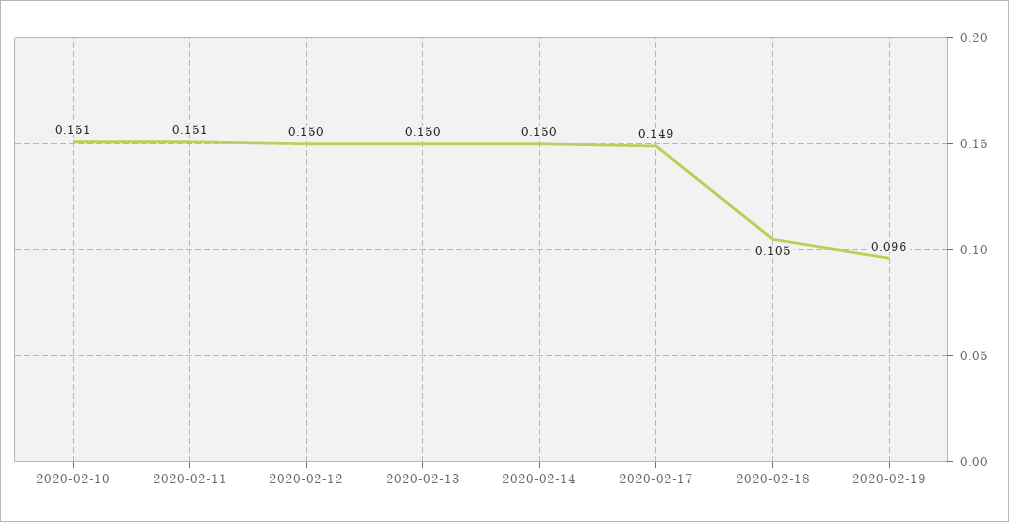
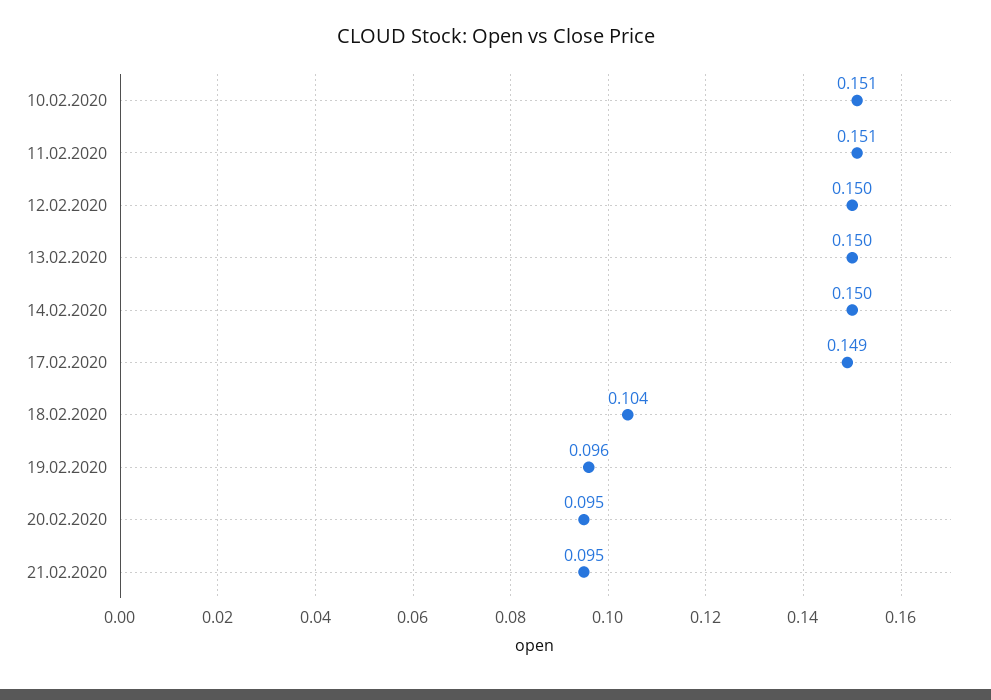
2020-02-18: 0.105 -> 0.104
20.02.2020: none -> 0.095
21.02.2020: none -> 0.095

